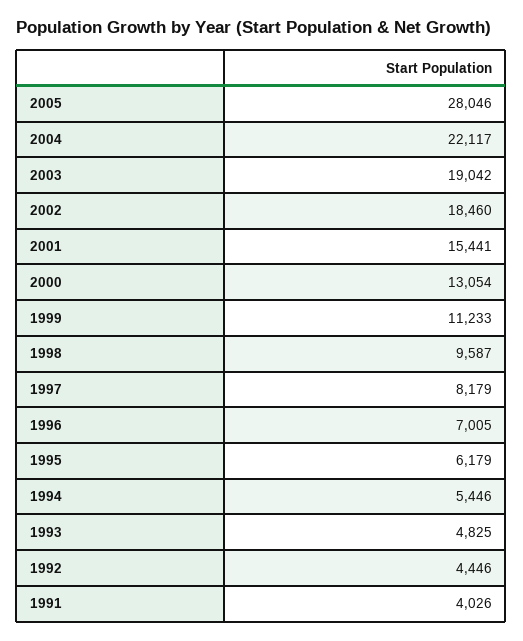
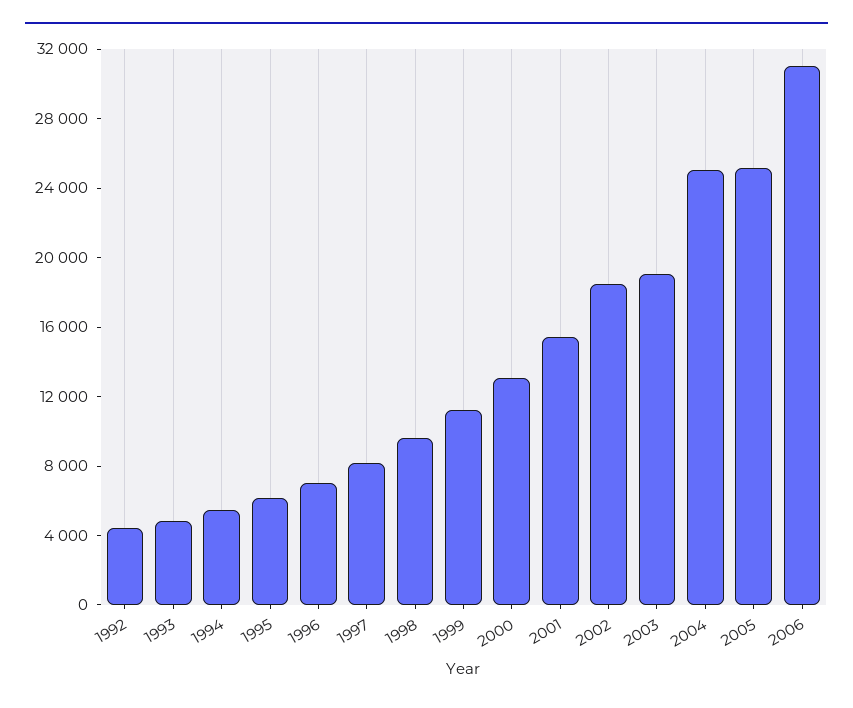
2005: 28046 -> 25000
2004: 22117 -> 25000
1991: 4026 -> none
2006: none -> 31000

